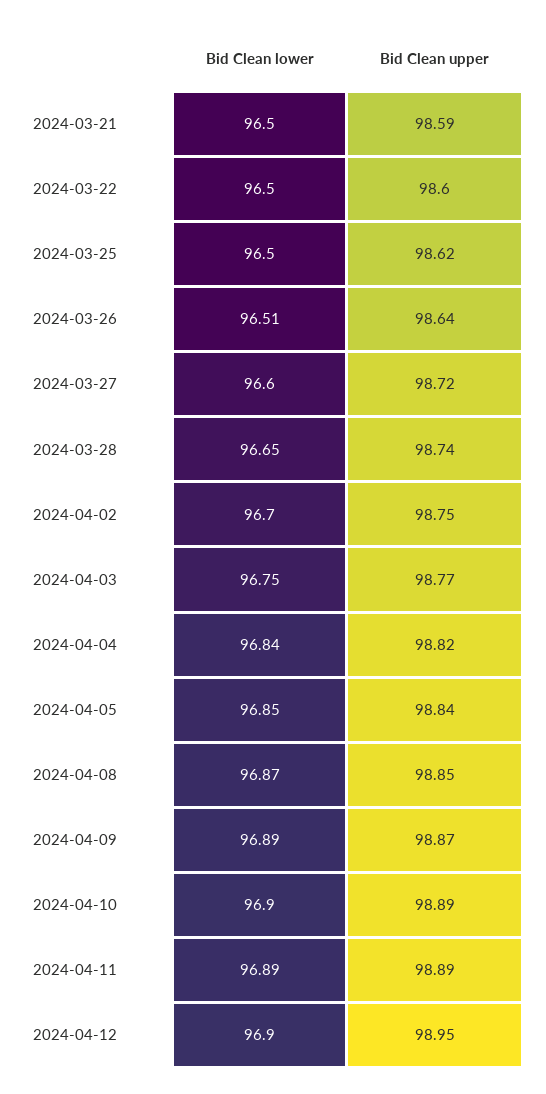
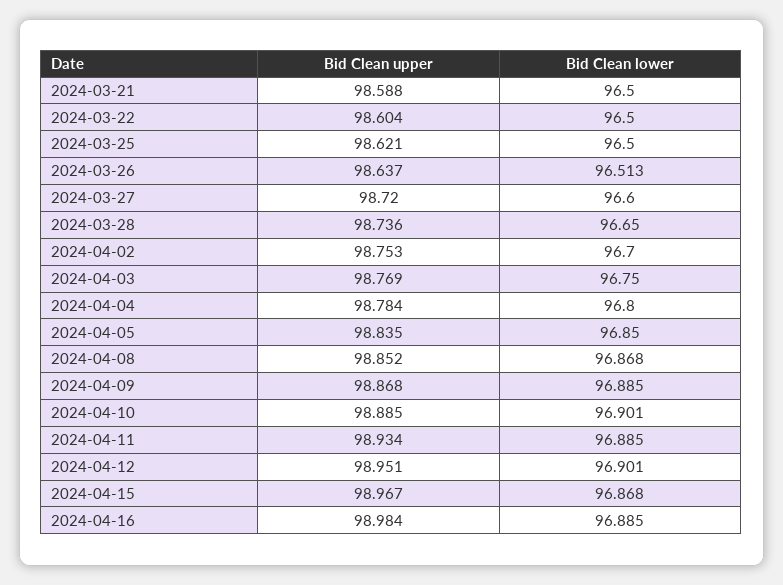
Bid Clean lower, 2024-04-04: 96.84 -> 96.8
Bid Clean upper, 2024-04-04: 98.82 -> 98.784
Bid Clean upper, 2024-04-11: 98.89 -> 98.934
Bid Clean upper, 2024-04-15: none -> 98.967
Bid Clean lower, 2024-04-15: none -> 96.868
Bid Clean upper, 2024-04-16: none -> 98.984
Bid Clean lower, 2024-04-16: none -> 96.885

